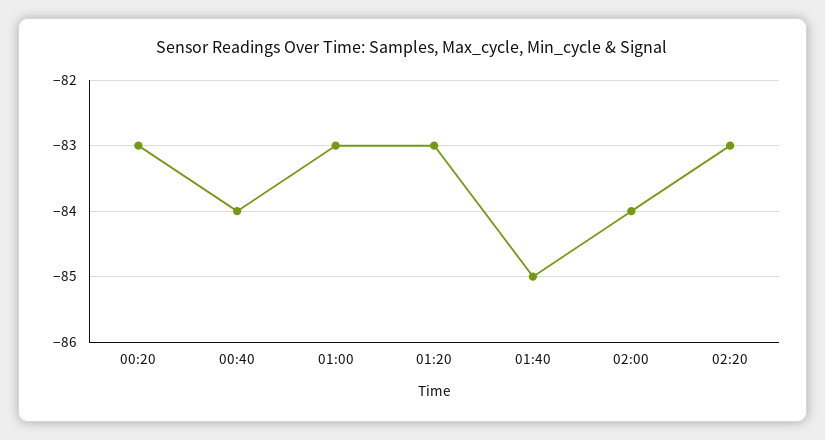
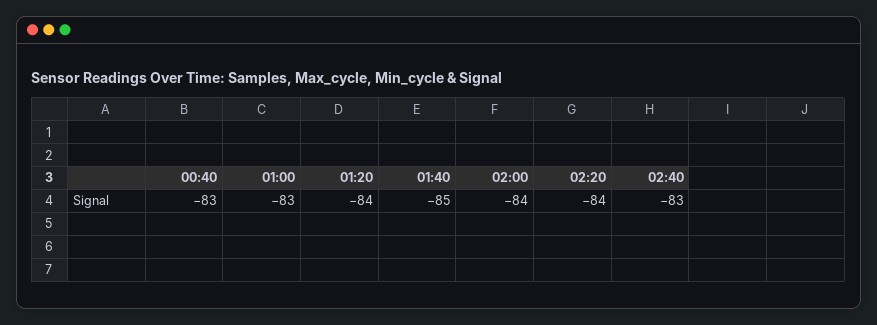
00:20: -83 -> none
00:40: -84 -> -83
01:20: -83 -> -84
02:20: -83 -> -84
02:40: none -> -83

